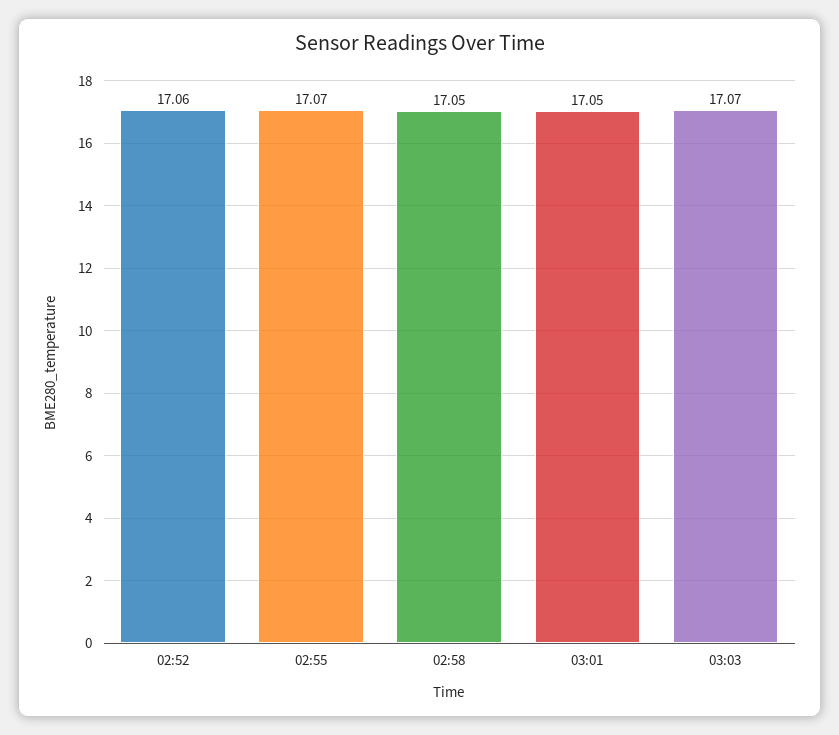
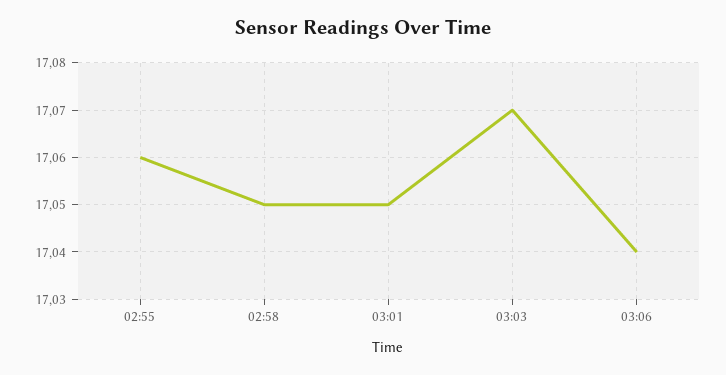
02:52: 17.06 -> none
02:55: 17.07 -> 17.06
03:06: none -> 17.04

